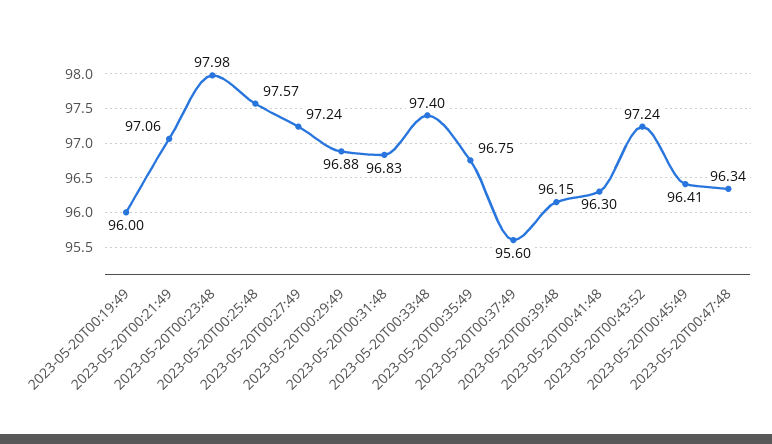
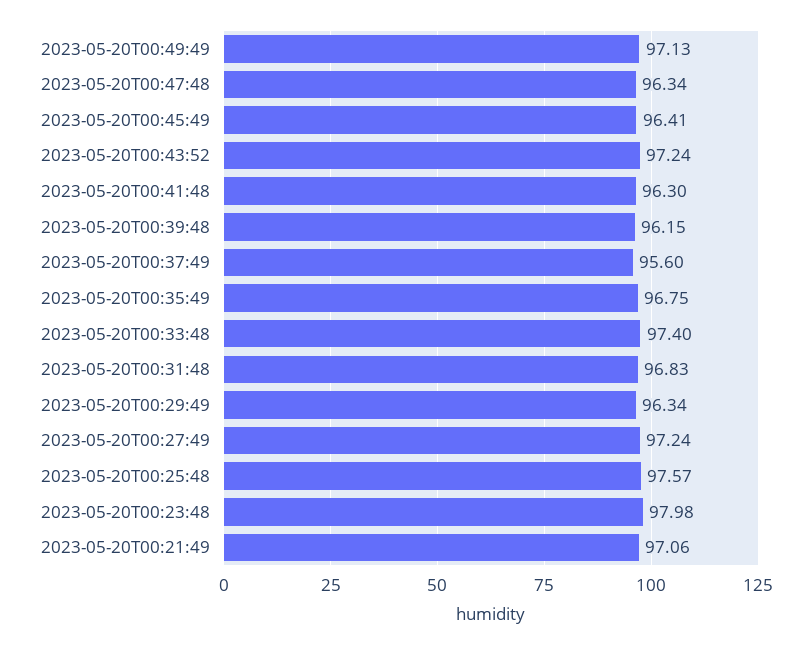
2023-05-20T00:19:49: 96 -> none
2023-05-20T00:29:49: 96.88 -> 96.34
2023-05-20T00:49:49: none -> 97.13

